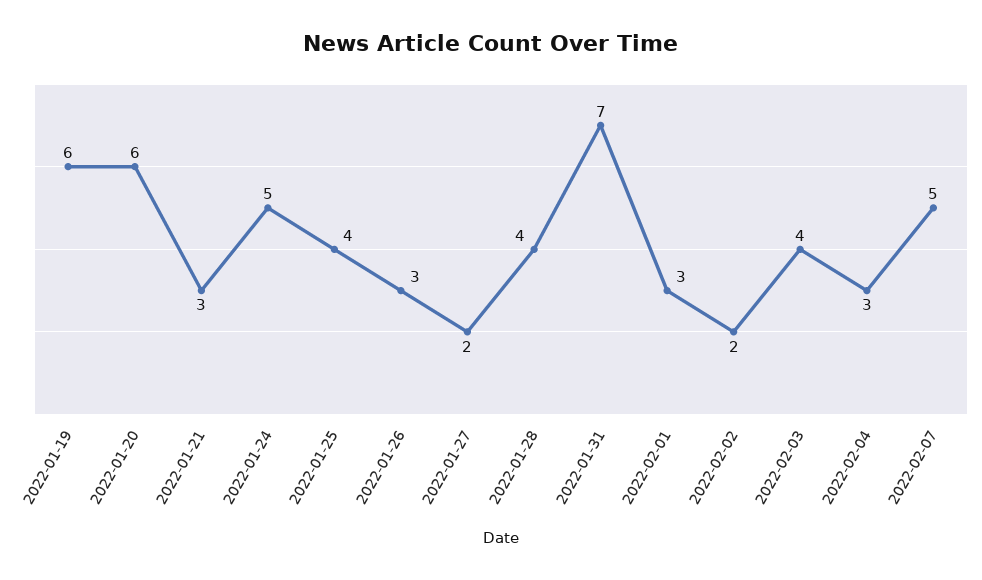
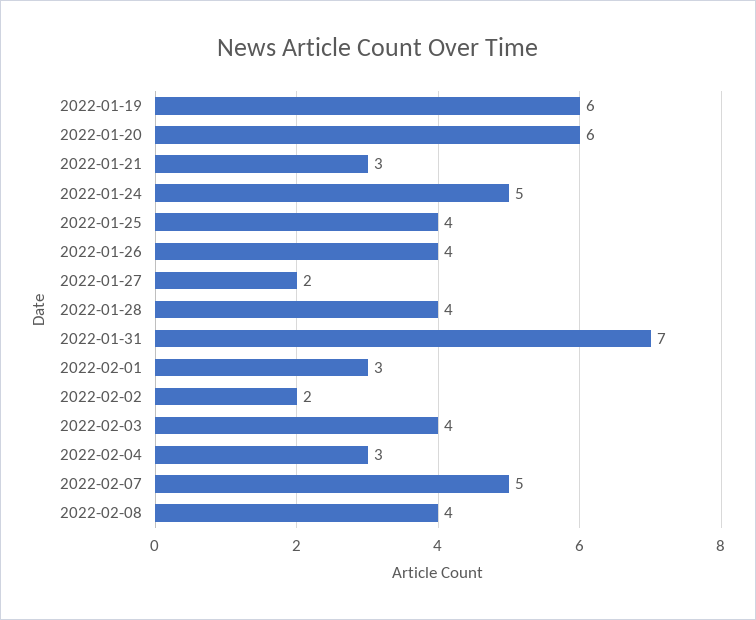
2022-01-26: 3 -> 4
2022-02-08: none -> 4

